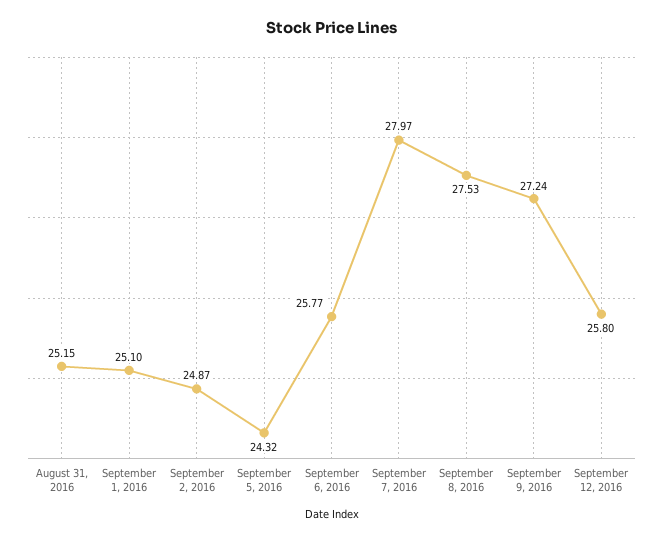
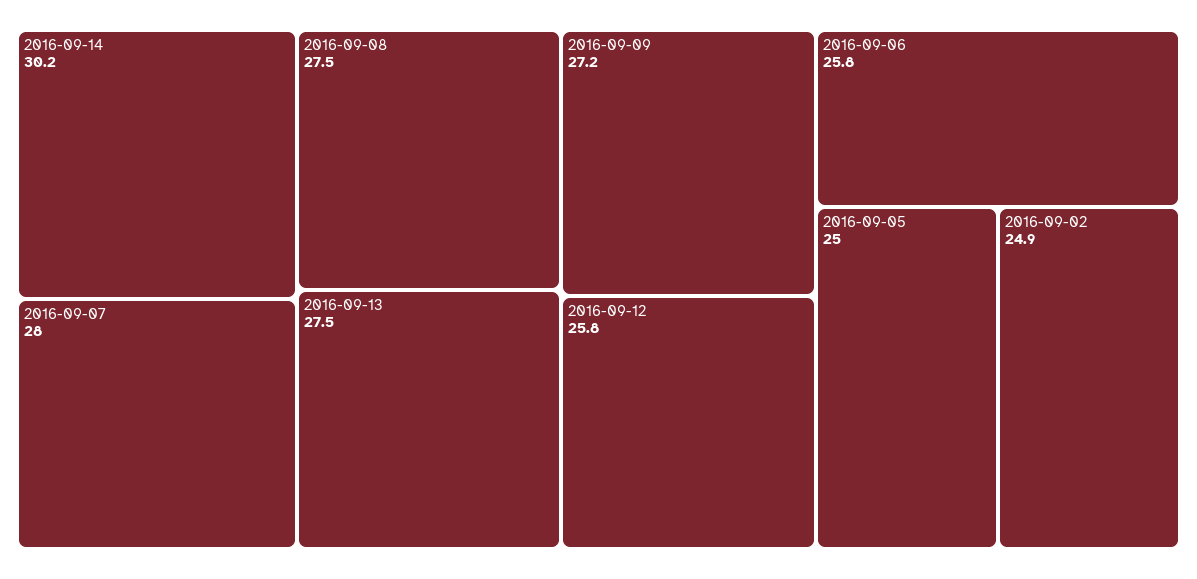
August 31, 2016: 25.15 -> none
September 1, 2016: 25.1 -> none
September 5, 2016: 24.32 -> 25
2016-09-14: none -> 30.2
2016-09-13: none -> 27.5

